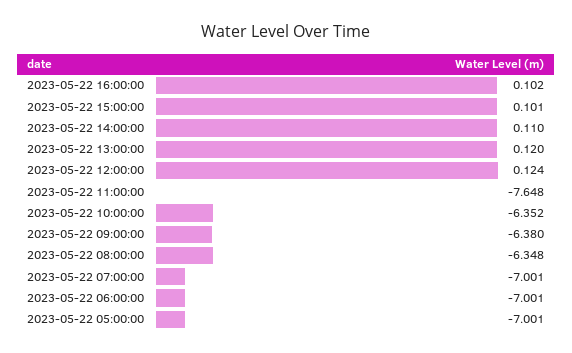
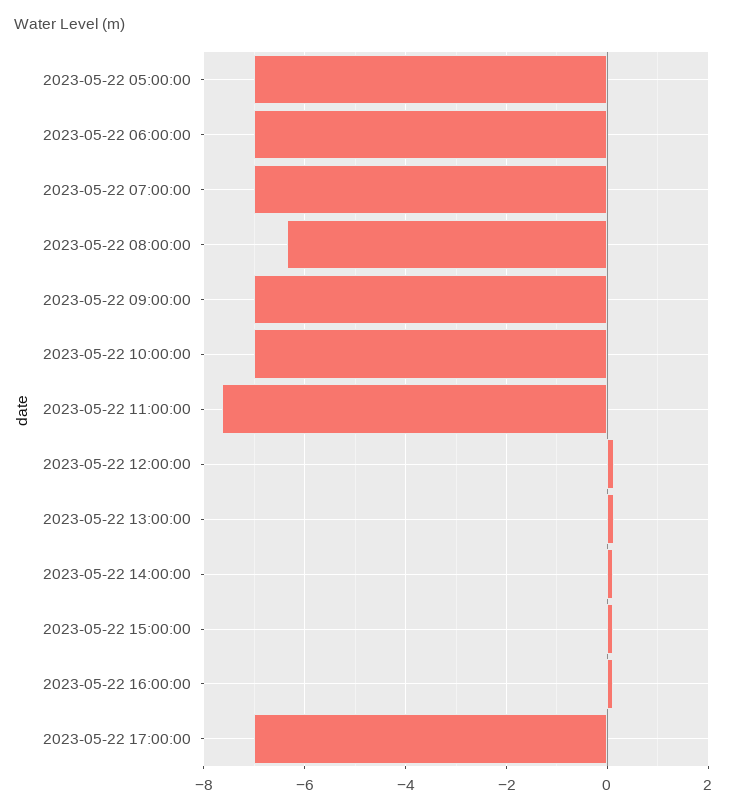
2023-05-22 10:00:00: -6.352 -> -7
2023-05-22 09:00:00: -6.38 -> -7
2023-05-22 17:00:00: none -> -7

